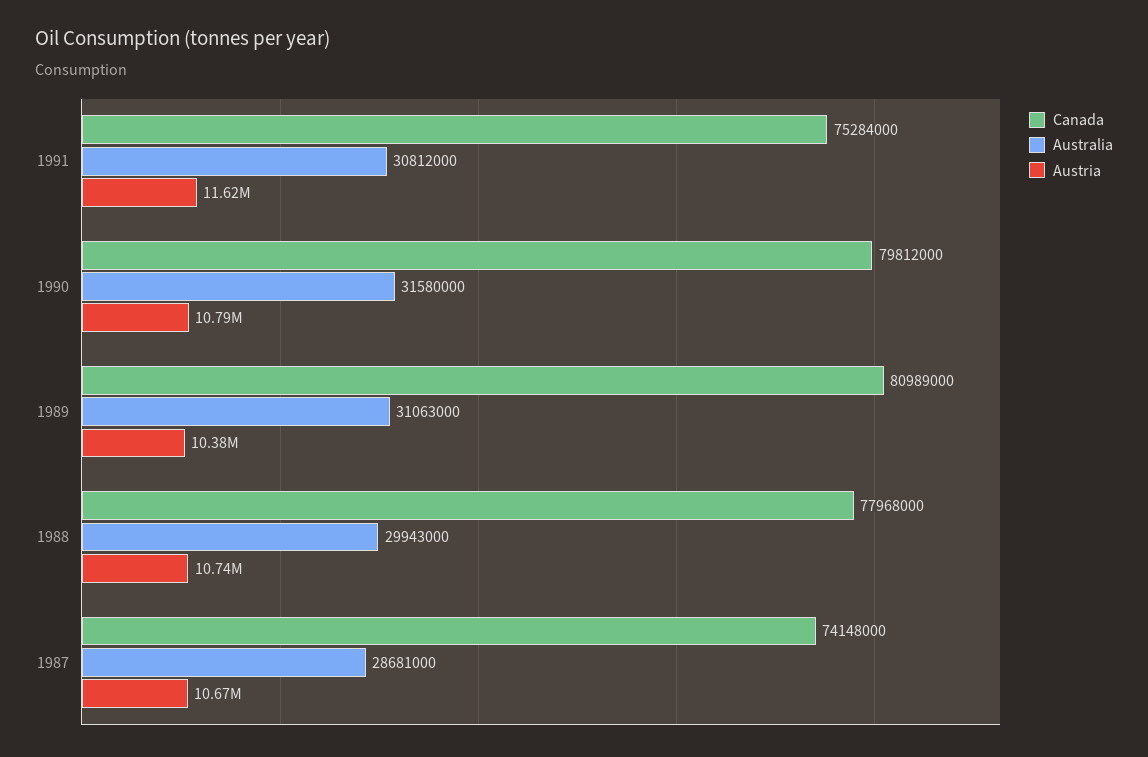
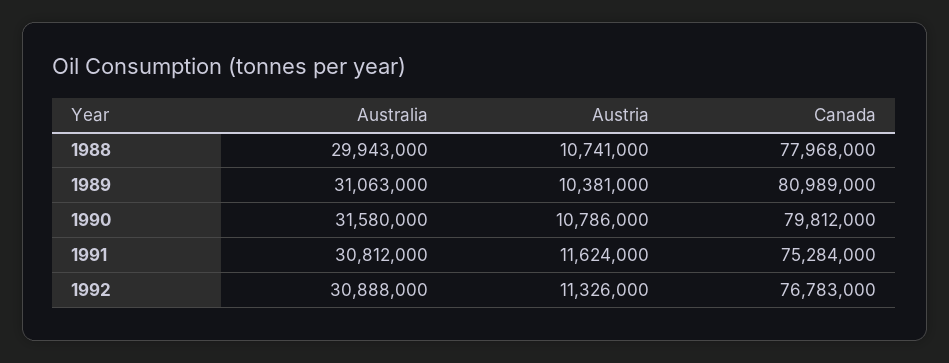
Canada, 1987: 74148000 -> none
Australia, 1987: 28681000 -> none
Austria, 1987: 10670000 -> none
Australia, 1992: none -> 30888000
Austria, 1992: none -> 11326000
Canada, 1992: none -> 76783000

